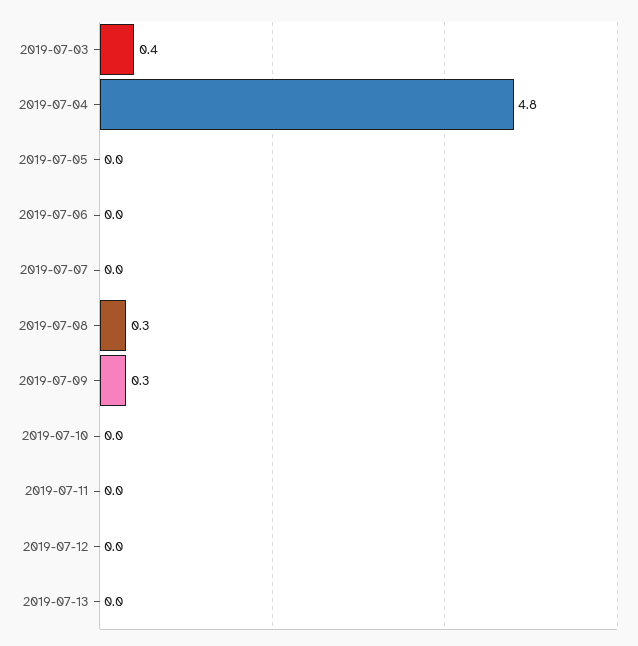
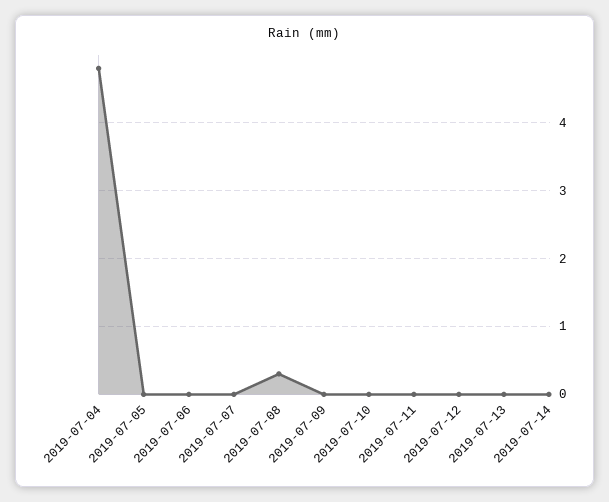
2019-07-03: 0.4 -> none
2019-07-09: 0.3 -> 0
2019-07-14: none -> 0

